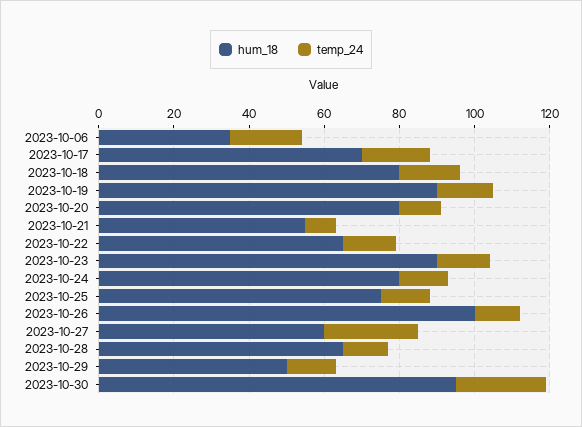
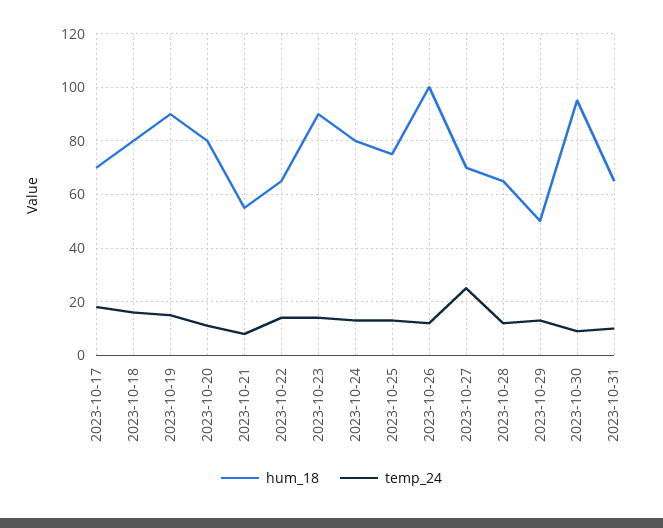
hum_18, 2023-10-06: 35 -> none
temp_24, 2023-10-06: 20 -> none
hum_18, 2023-10-27: 60 -> 70
temp_24, 2023-10-30: 25 -> 10
hum_18, 2023-10-31: none -> 65
temp_24, 2023-10-31: none -> 10

